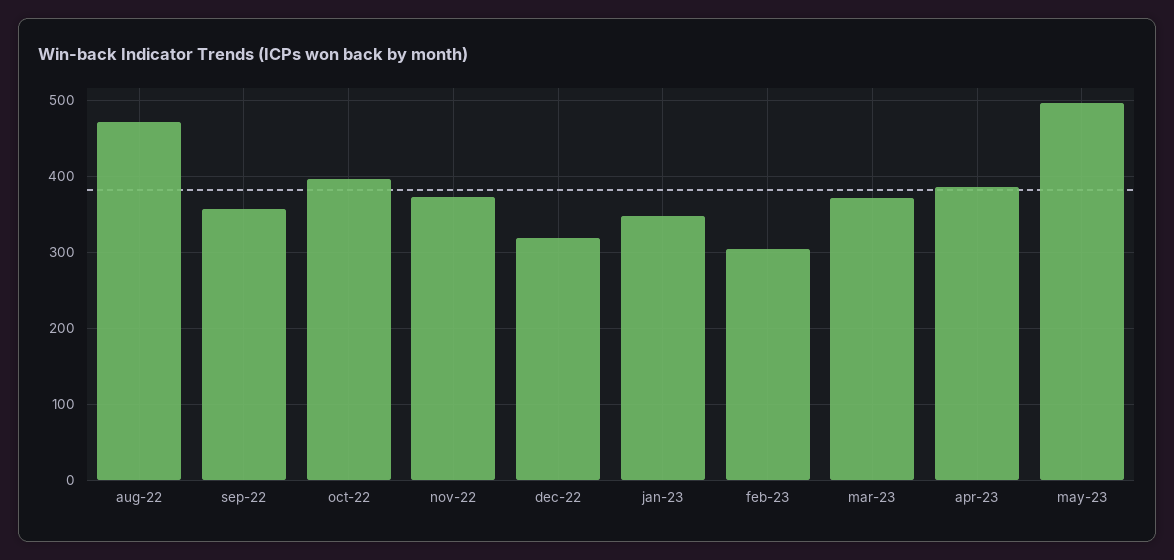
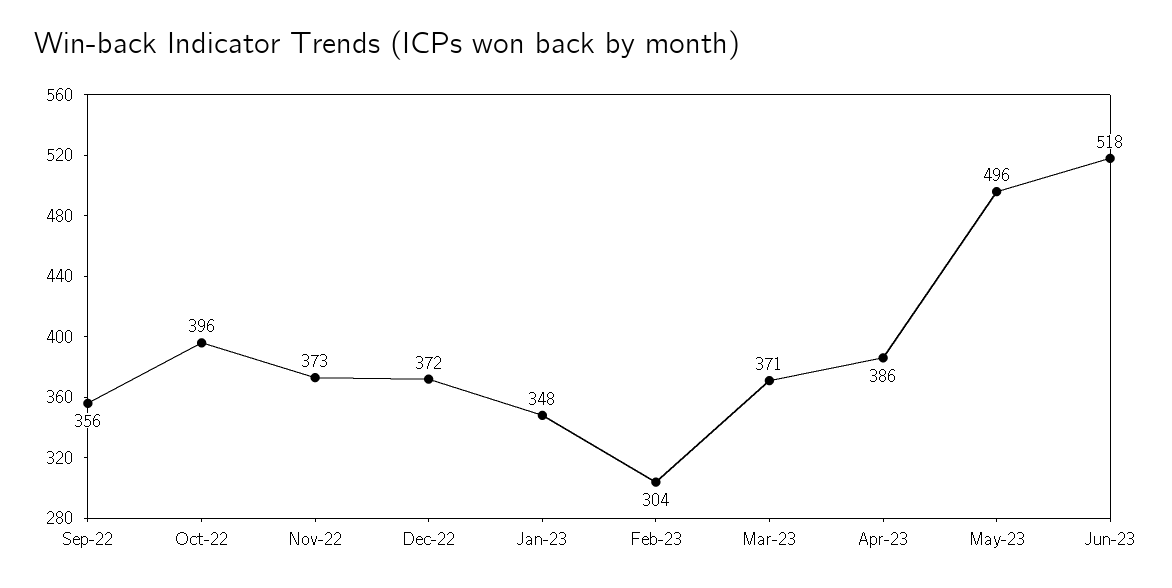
aug-22: 470 -> none
dec-22: 320 -> 372
Jun-23: none -> 518

